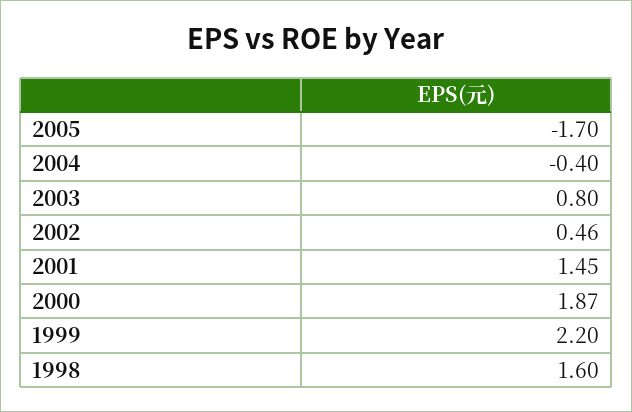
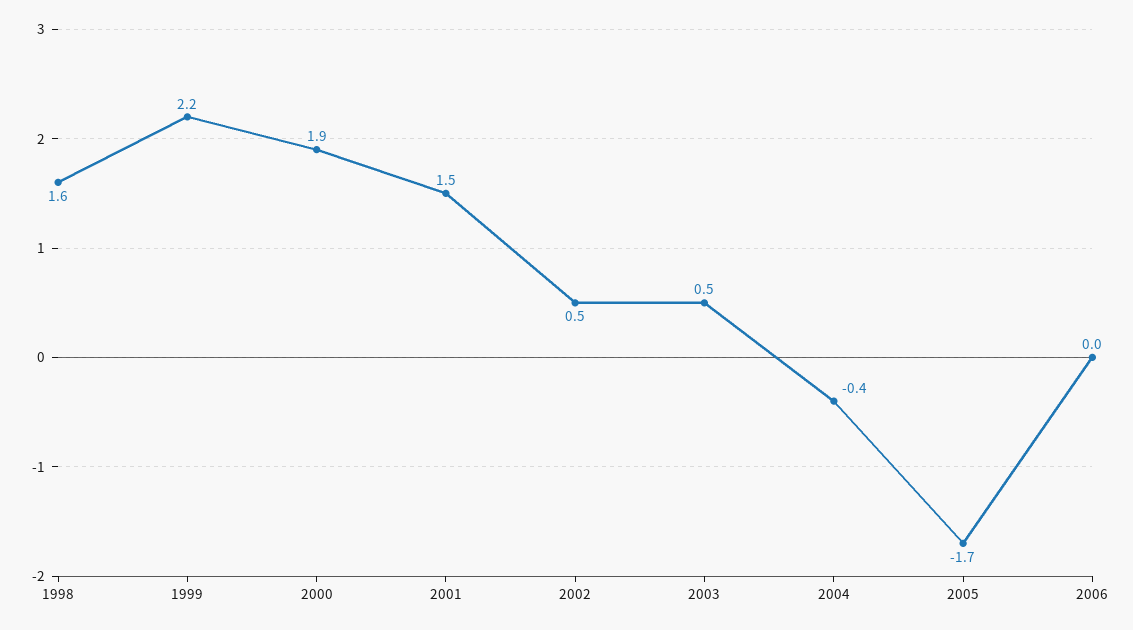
2003: 0.8 -> 0.5
2006: none -> 0

